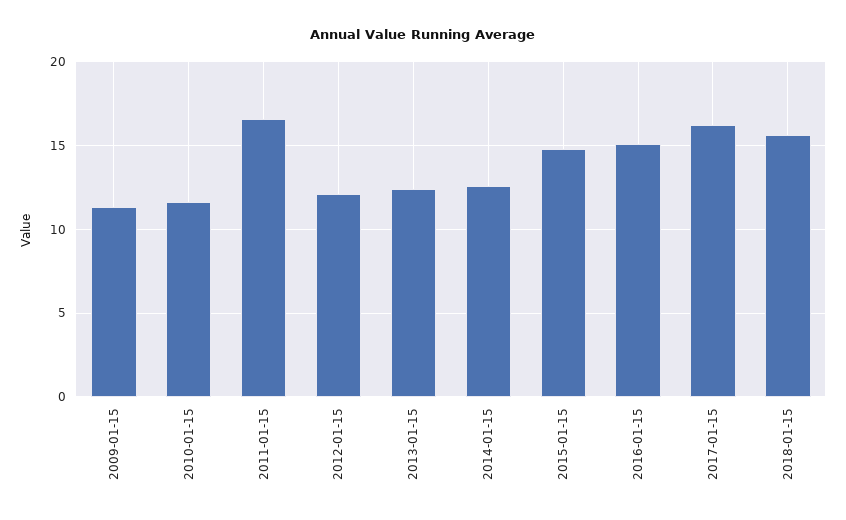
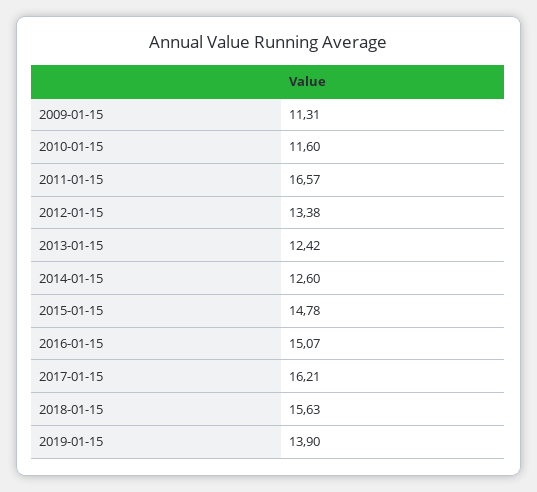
2012-01-15: 12 -> 13.38
2019-01-15: none -> 13.9

